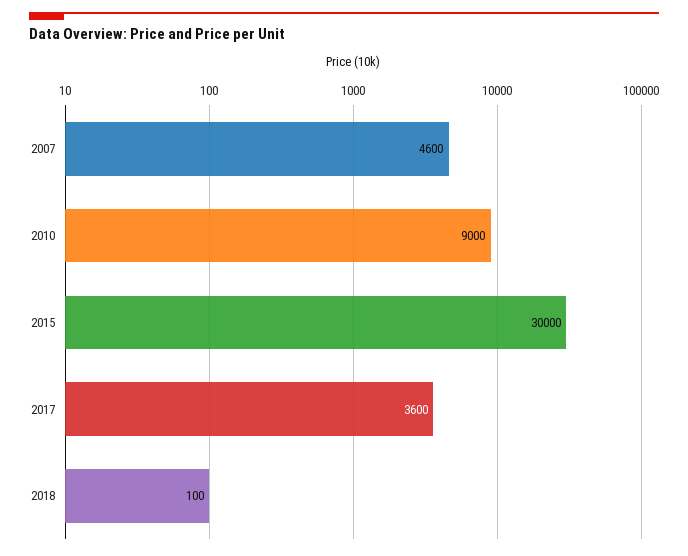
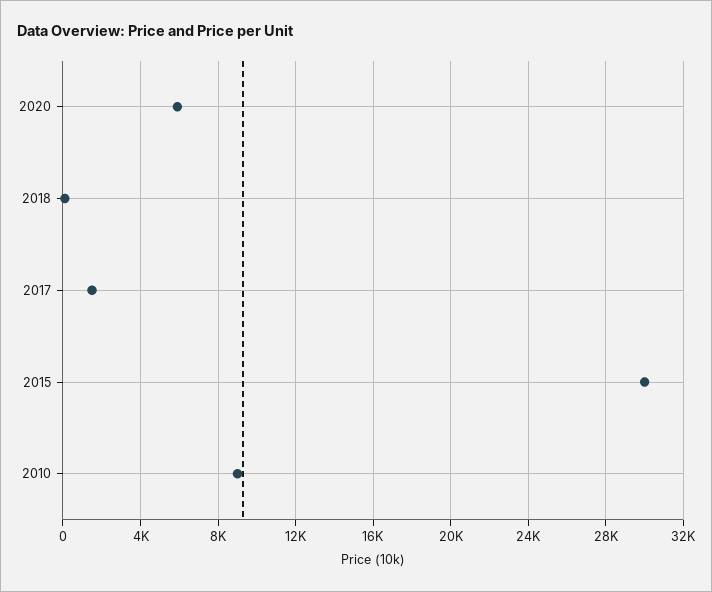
2007: 4600 -> none
2017: 3600 -> 1500
2020: none -> 6000

